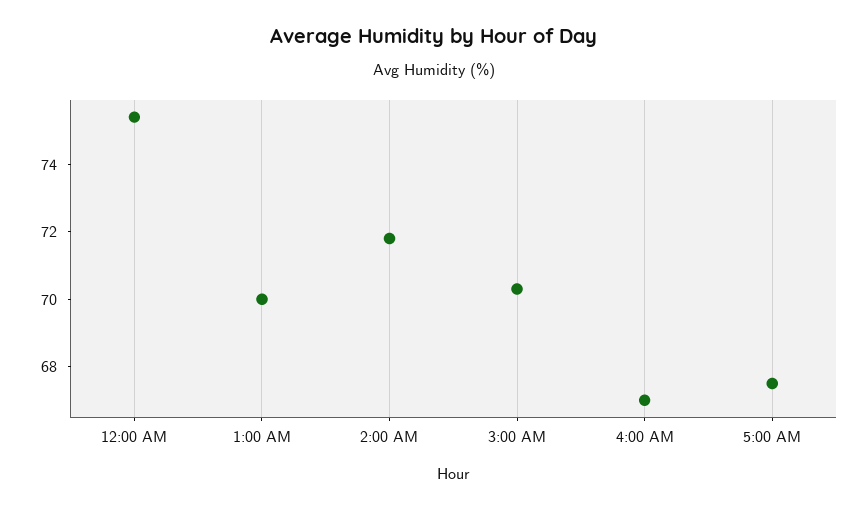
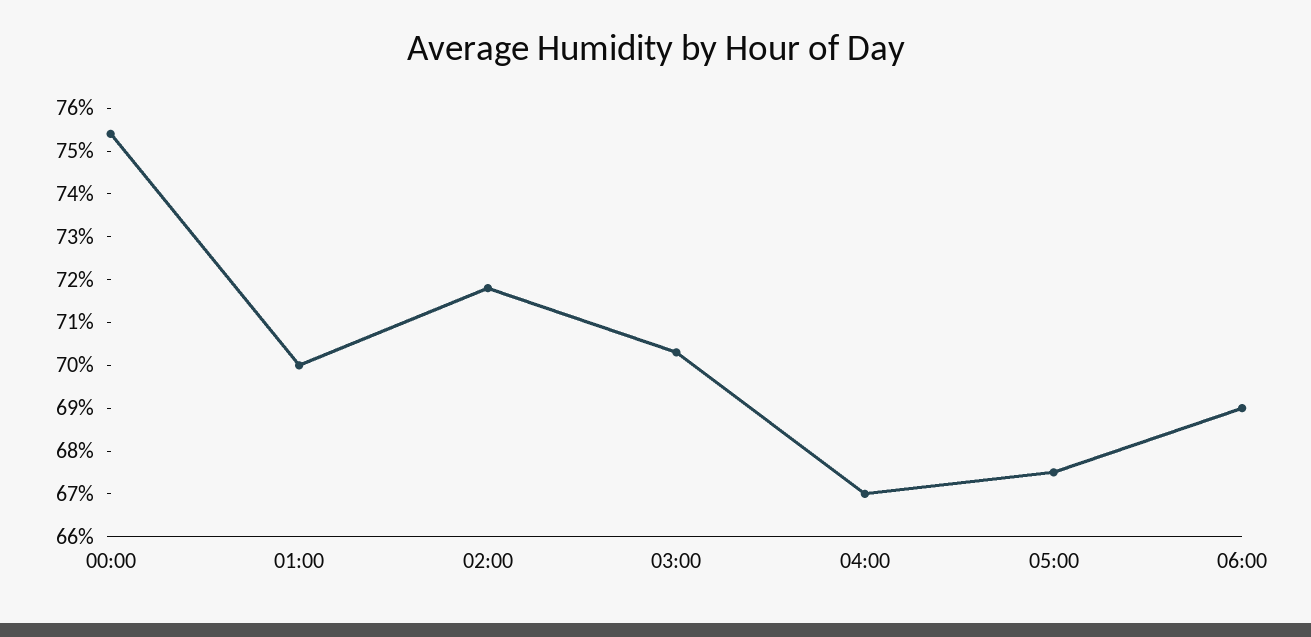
06:00: none -> 69

